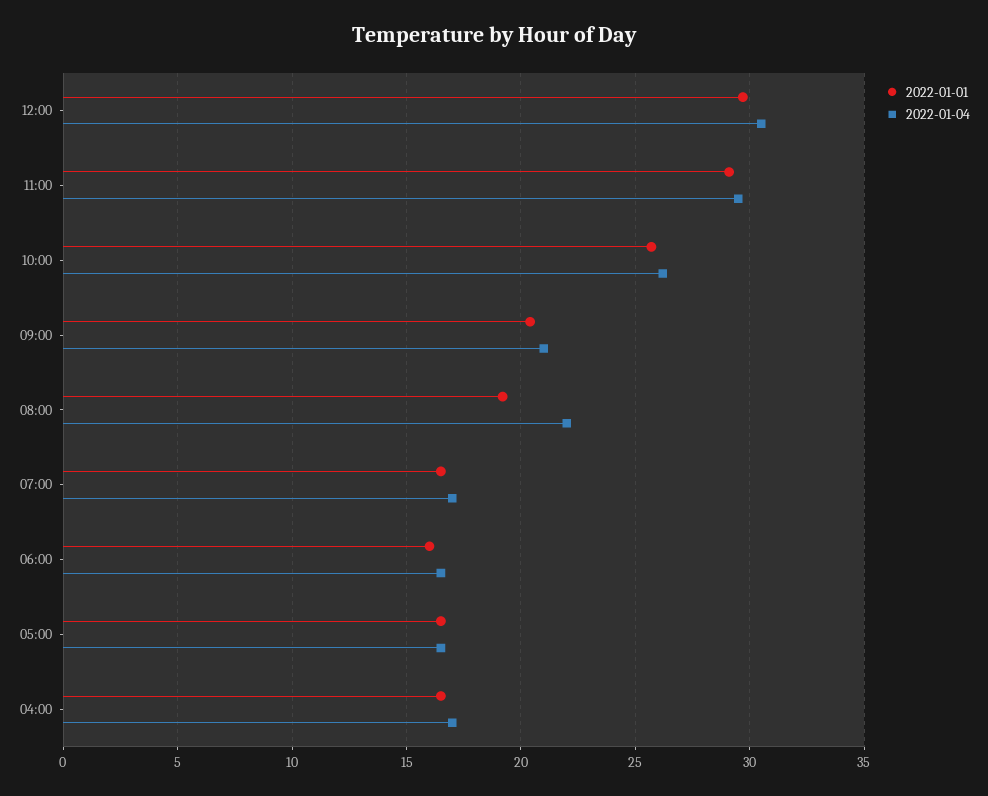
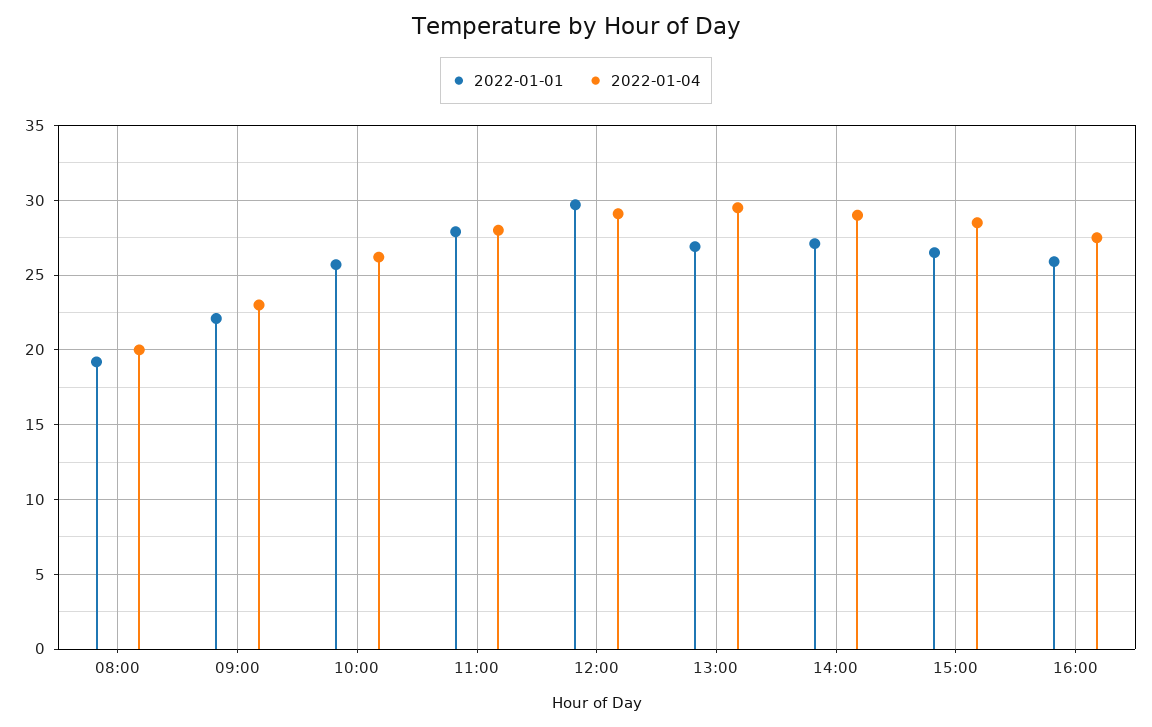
2022-01-04, 12:00: 30.5 -> 29
2022-01-01, 11:00: 29 -> 28
2022-01-04, 11:00: 29.5 -> 28
2022-01-01, 09:00: 20.5 -> 22
2022-01-04, 09:00: 21 -> 23
2022-01-04, 08:00: 22 -> 20
2022-01-01, 07:00: 16.5 -> none
2022-01-04, 07:00: 17 -> none
2022-01-01, 06:00: 16 -> none
2022-01-04, 06:00: 16.5 -> none
2022-01-01, 05:00: 16.5 -> none
2022-01-04, 05:00: 16.5 -> none
2022-01-01, 04:00: 16.5 -> none
2022-01-04, 04:00: 17 -> none
2022-01-01, 13:00: none -> 27
2022-01-04, 13:00: none -> 29.5
2022-01-01, 14:00: none -> 27
2022-01-04, 14:00: none -> 29
2022-01-01, 15:00: none -> 26.5
2022-01-04, 15:00: none -> 28.5
2022-01-01, 16:00: none -> 26
2022-01-04, 16:00: none -> 27.5

